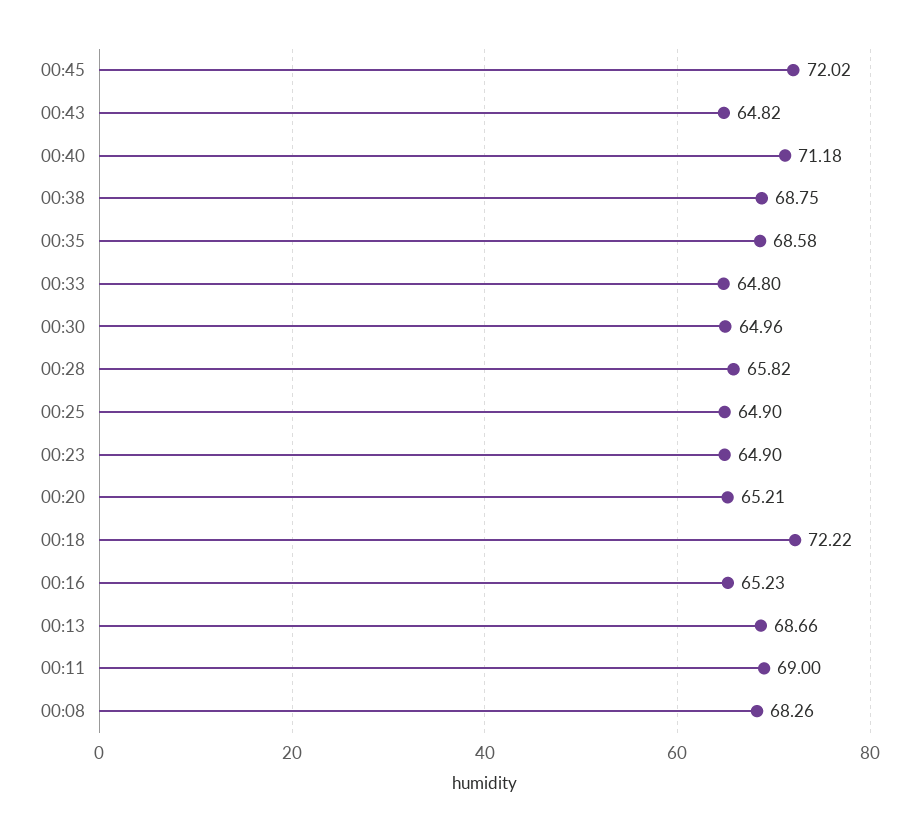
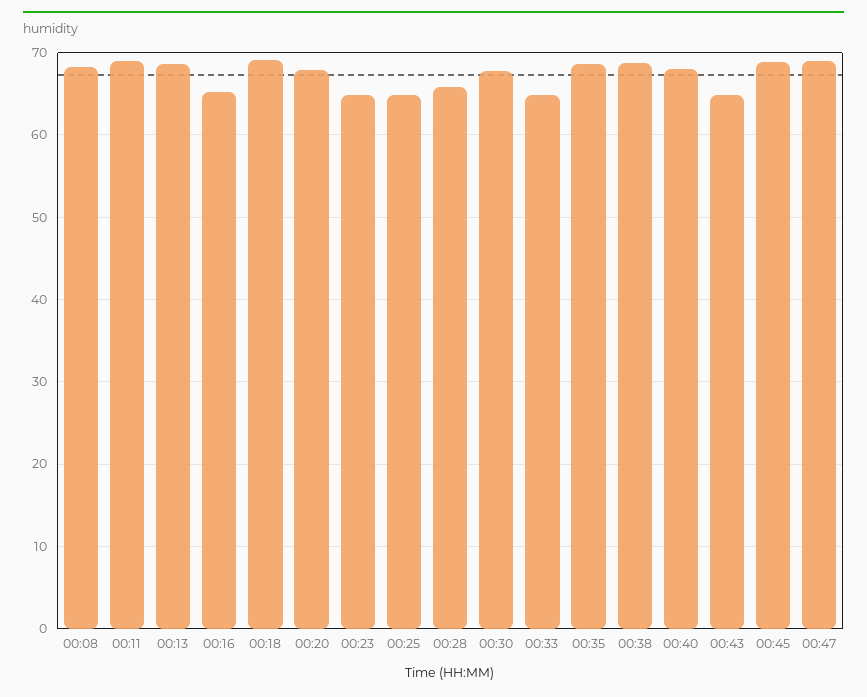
00:45: 72.02 -> 69
00:40: 71.18 -> 68
00:30: 64.96 -> 68
00:20: 65.21 -> 68
00:18: 72.22 -> 69
00:47: none -> 69

